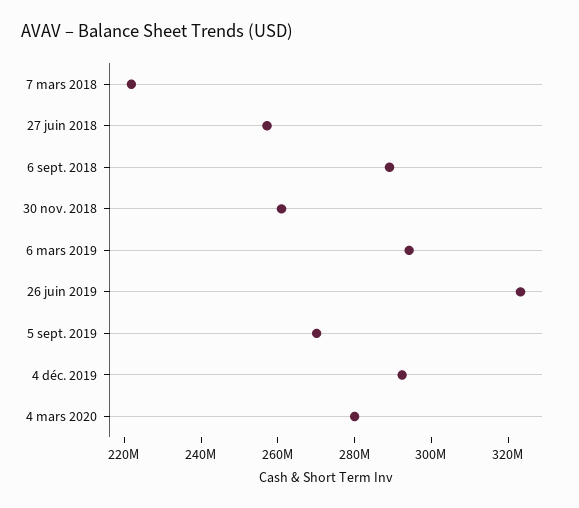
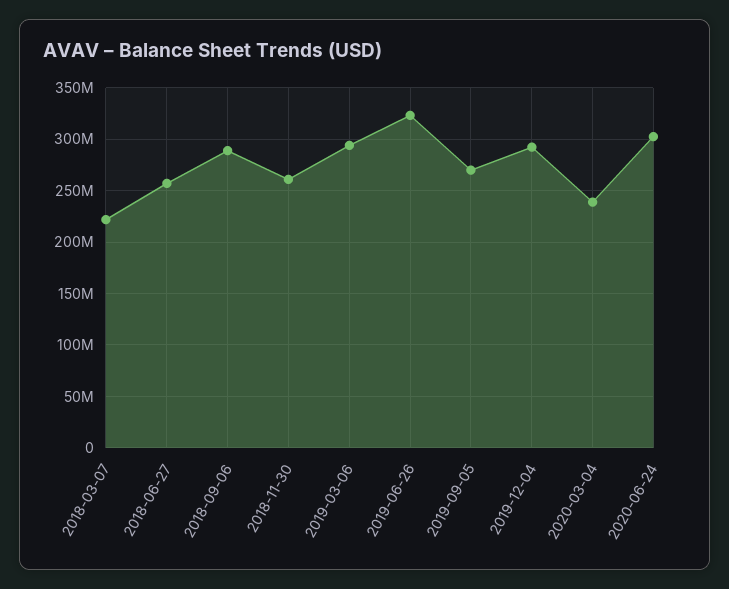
4 mars 2020: 280000000 -> 240000000
2020-06-24: none -> 300000000

